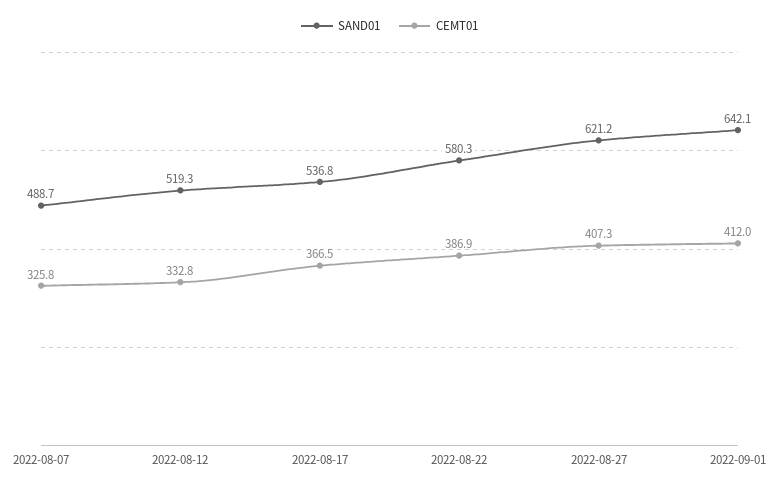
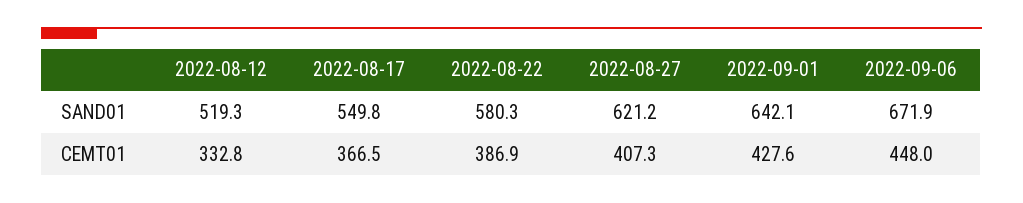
SAND01, 2022-08-07: 488.7 -> none
CEMT01, 2022-08-07: 325.8 -> none
SAND01, 2022-08-17: 536.8 -> 549.8
CEMT01, 2022-09-01: 412 -> 427.6
SAND01, 2022-09-06: none -> 671.9
CEMT01, 2022-09-06: none -> 448

